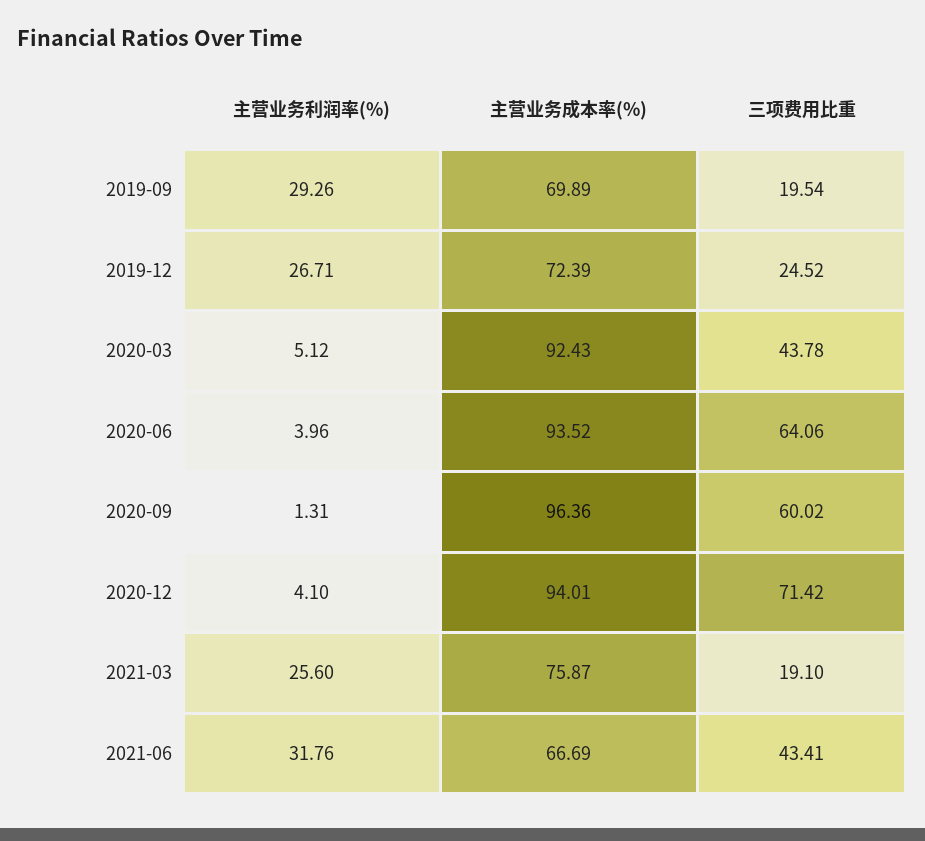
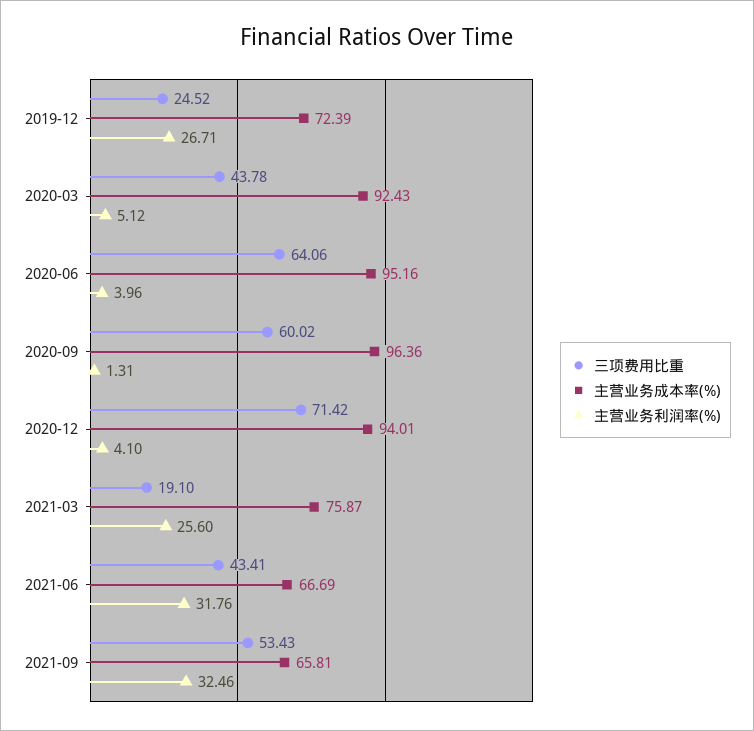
主营业务利润率(%), 2019-09: 29.26 -> none
主营业务成本率(%), 2019-09: 69.89 -> none
三项费用比重, 2019-09: 19.54 -> none
主营业务成本率(%), 2020-06: 93.52 -> 95.16
三项费用比重, 2021-09: none -> 53.43
主营业务成本率(%), 2021-09: none -> 65.81
主营业务利润率(%), 2021-09: none -> 32.46

